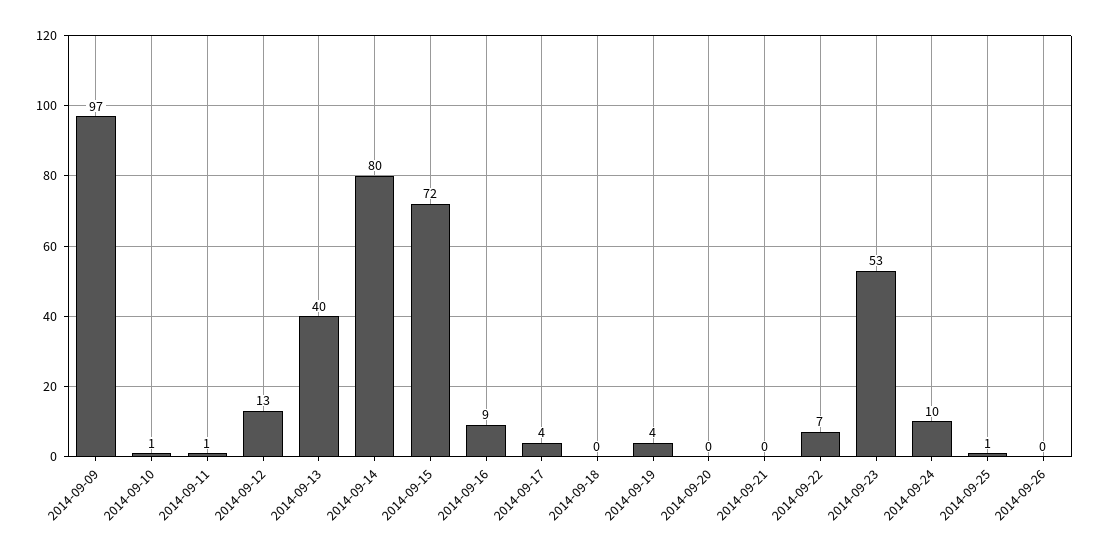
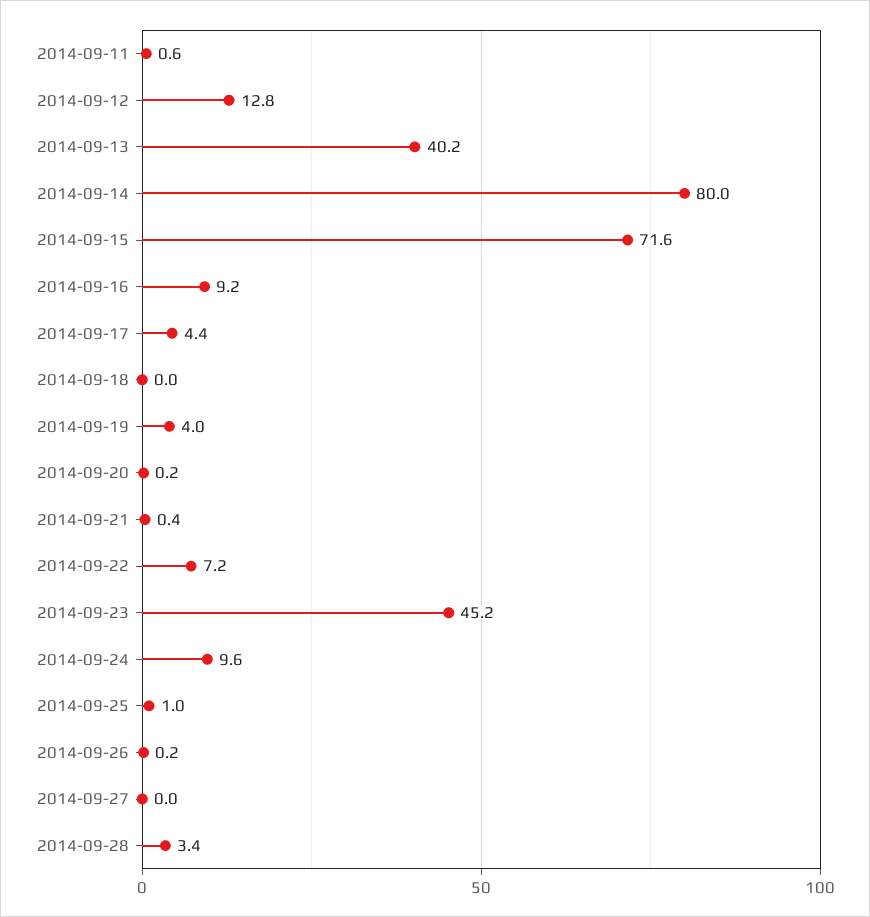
2014-09-09: 97 -> none
2014-09-10: 1 -> none
2014-09-23: 53 -> 45.2
2014-09-27: none -> 0
2014-09-28: none -> 3.4

